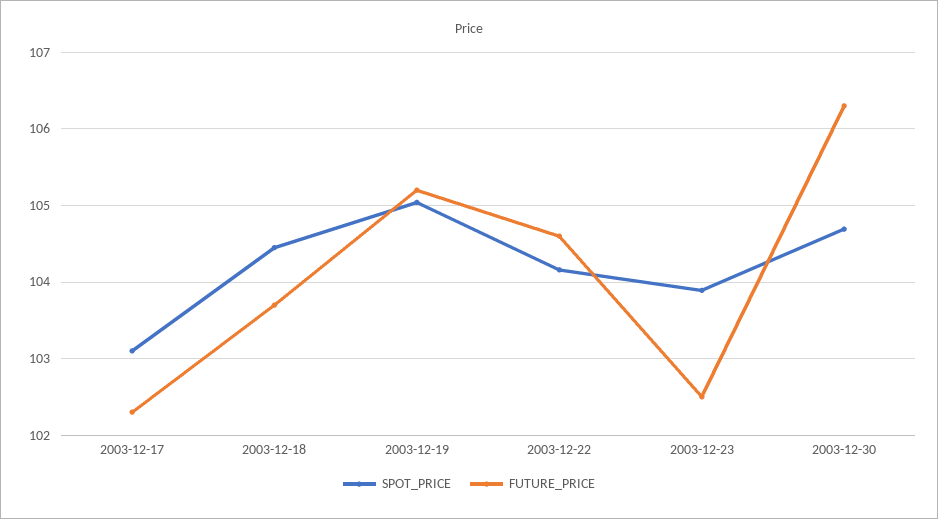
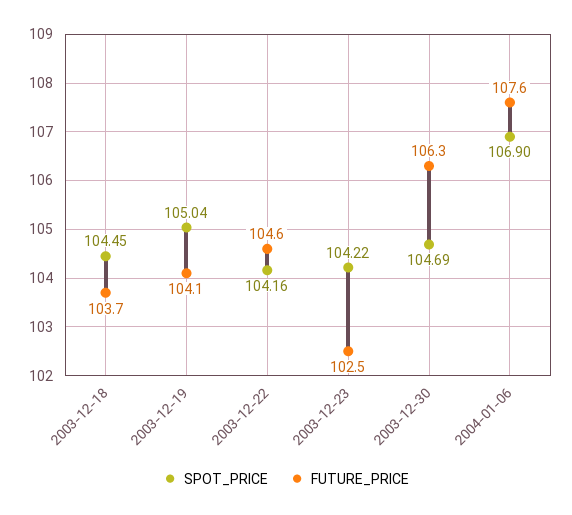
SPOT_PRICE, 2003-12-17: 103.1 -> none
FUTURE_PRICE, 2003-12-17: 102.3 -> none
FUTURE_PRICE, 2003-12-19: 105.2 -> 104.1
SPOT_PRICE, 2003-12-23: 103.9 -> 104.22
SPOT_PRICE, 2004-01-06: none -> 106.9
FUTURE_PRICE, 2004-01-06: none -> 107.6

